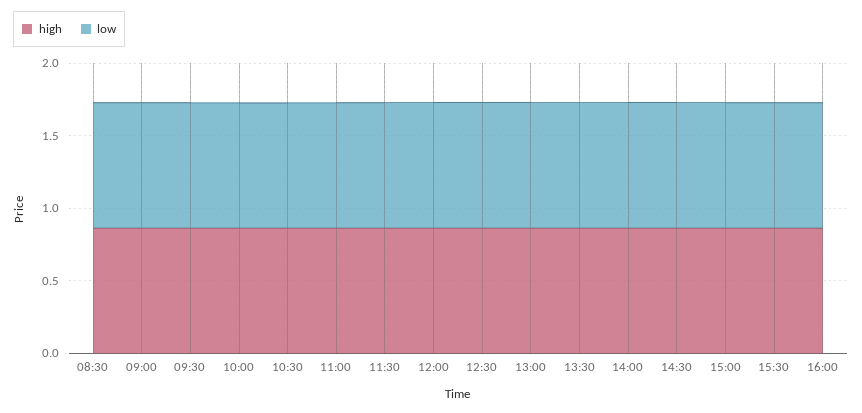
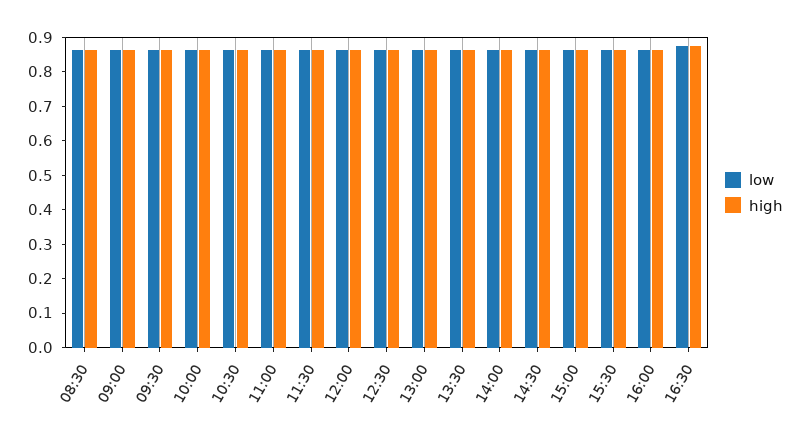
low, 16:30: none -> 0.875
high, 16:30: none -> 0.875

